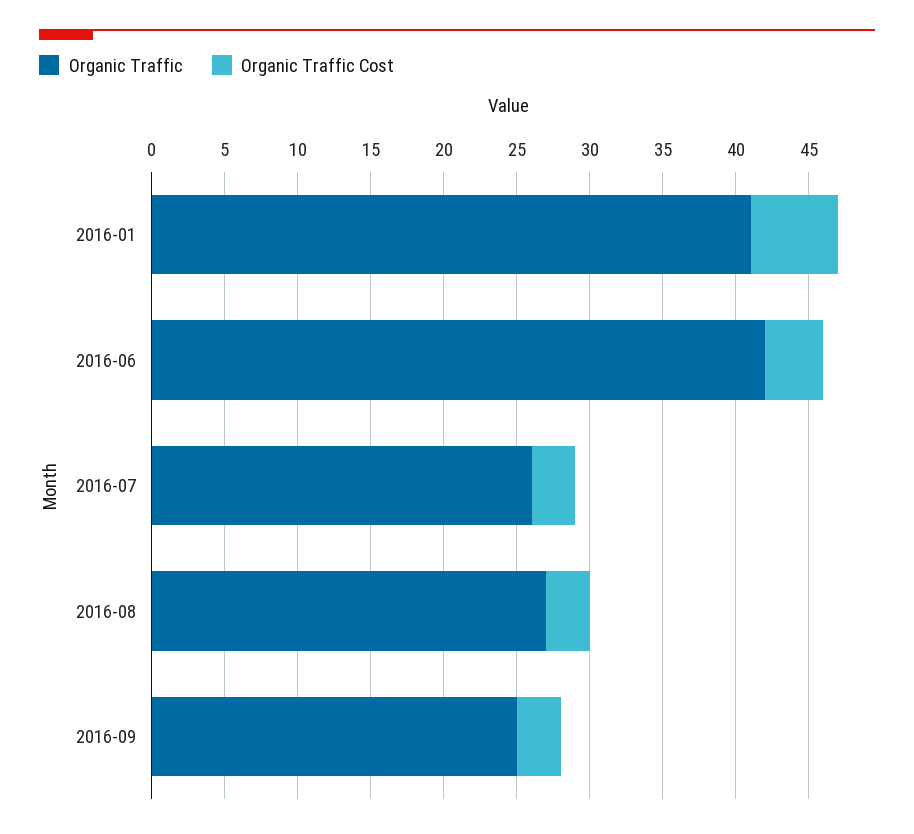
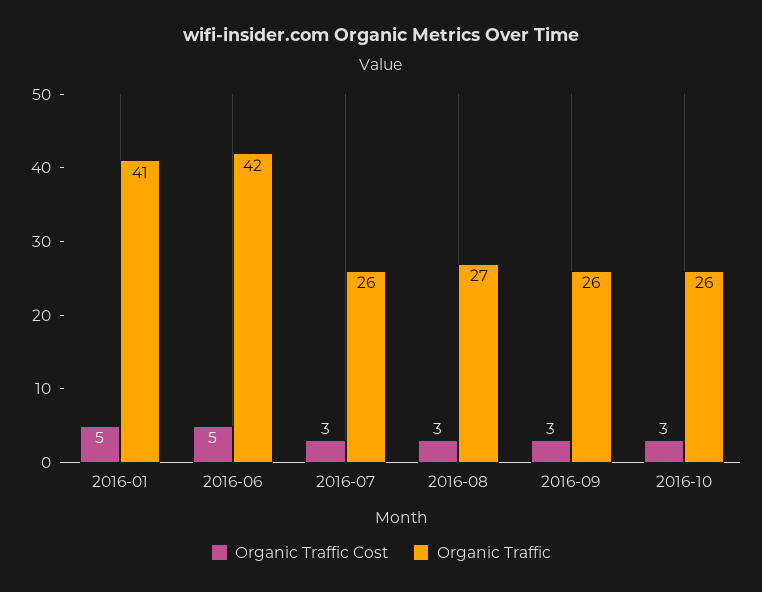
Organic Traffic Cost, 2016-01: 6 -> 5
Organic Traffic Cost, 2016-06: 4 -> 5
Organic Traffic, 2016-09: 25 -> 26
Organic Traffic Cost, 2016-10: none -> 3
Organic Traffic, 2016-10: none -> 26

